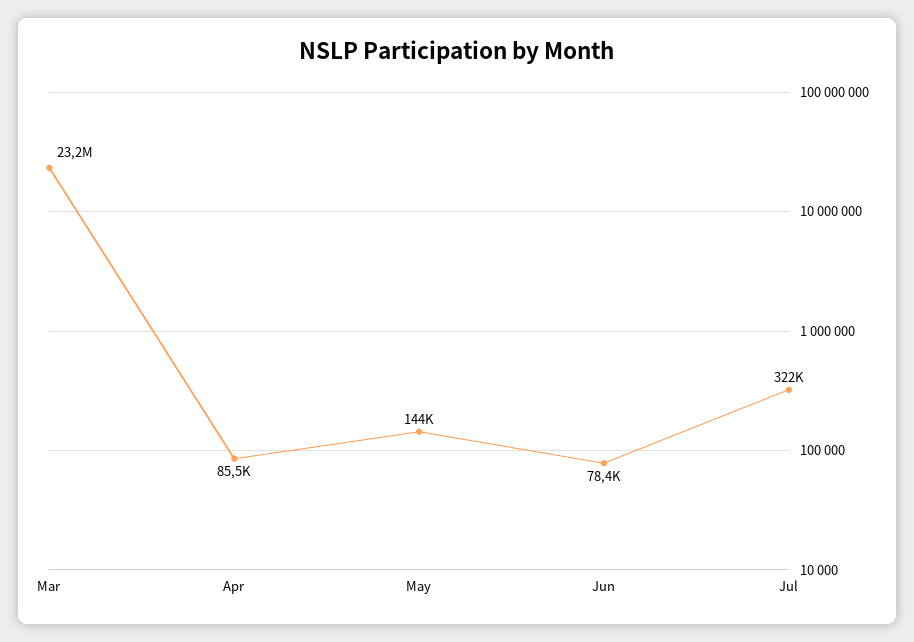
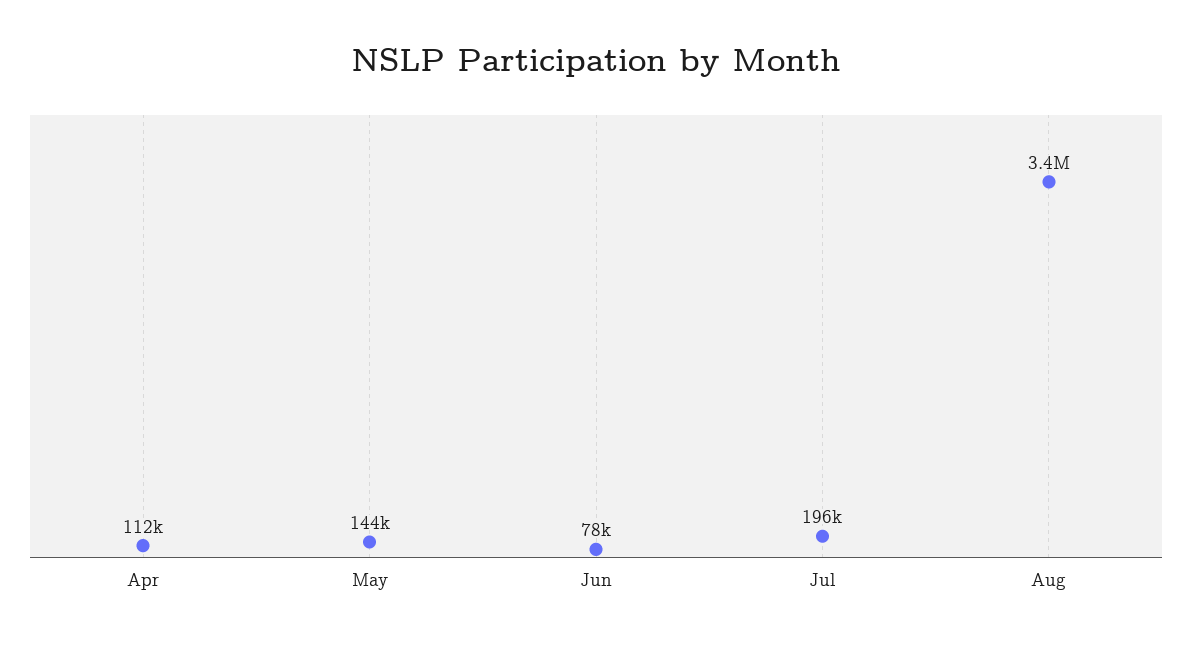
Mar: 23200000 -> none
Apr: 85500 -> 112000
Jul: 322000 -> 196000
Aug: none -> 3400000

